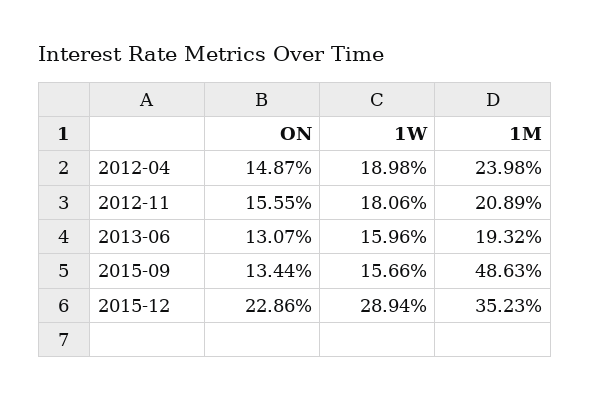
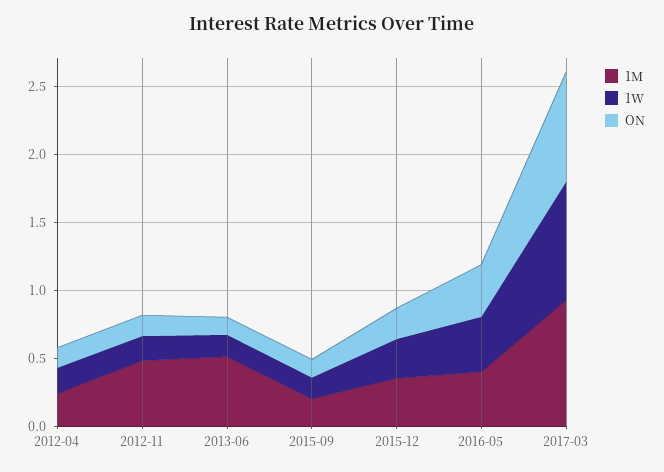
1M, 2012-11: 0.2089 -> 0.5
1M, 2013-06: 0.1932 -> 0.5
1M, 2015-09: 0.4863 -> 0.2
1M, 2016-05: none -> 0.4
1W, 2016-05: none -> 0.4
ON, 2016-05: none -> 0.4
1M, 2017-03: none -> 0.9
1W, 2017-03: none -> 0.9
ON, 2017-03: none -> 0.8

